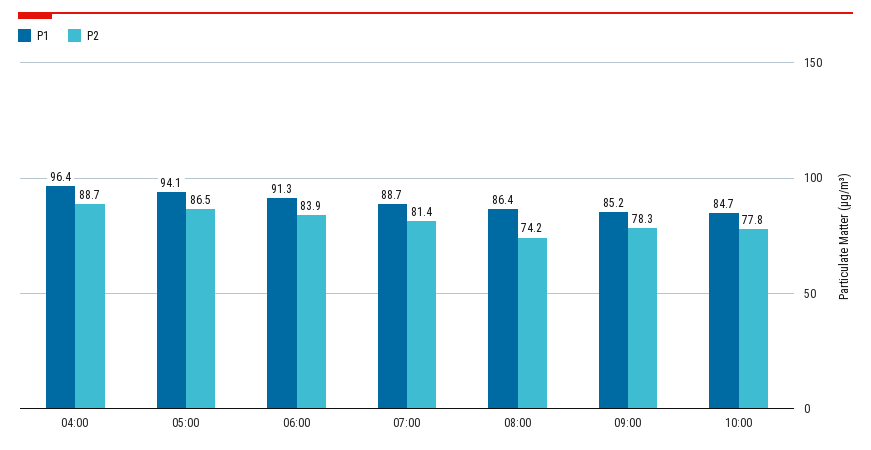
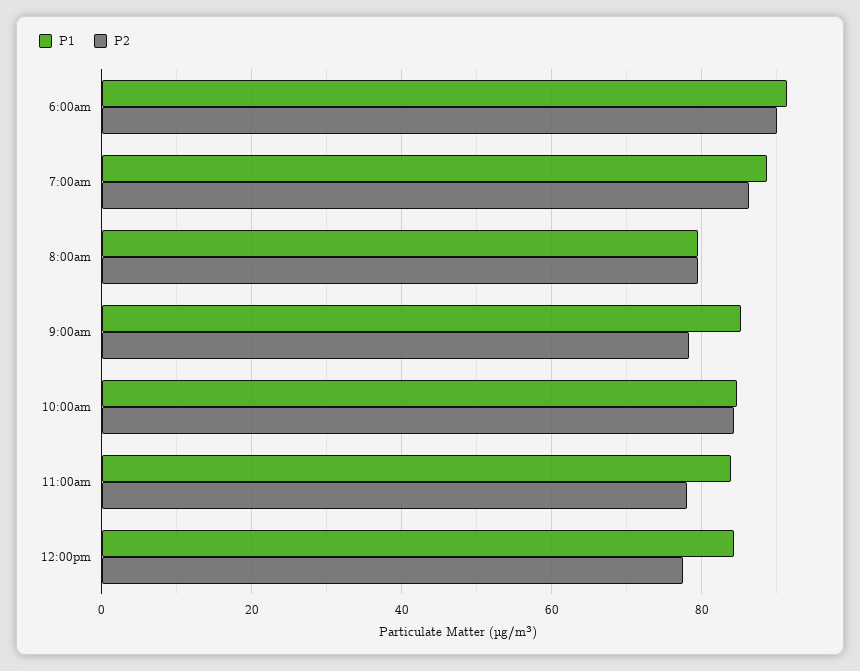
P1, 04:00: 96.4 -> none
P2, 04:00: 88.7 -> none
P1, 05:00: 94.1 -> none
P2, 05:00: 86.5 -> none
P2, 06:00: 83.9 -> 90
P2, 07:00: 81.4 -> 86
P1, 08:00: 86.4 -> 80
P2, 08:00: 74.2 -> 80
P2, 10:00: 77.8 -> 84
P1, 11:00am: none -> 84
P2, 11:00am: none -> 78
P1, 12:00pm: none -> 84
P2, 12:00pm: none -> 78

